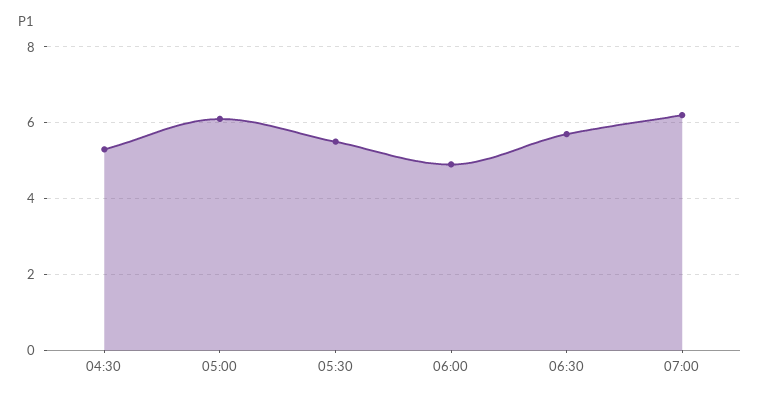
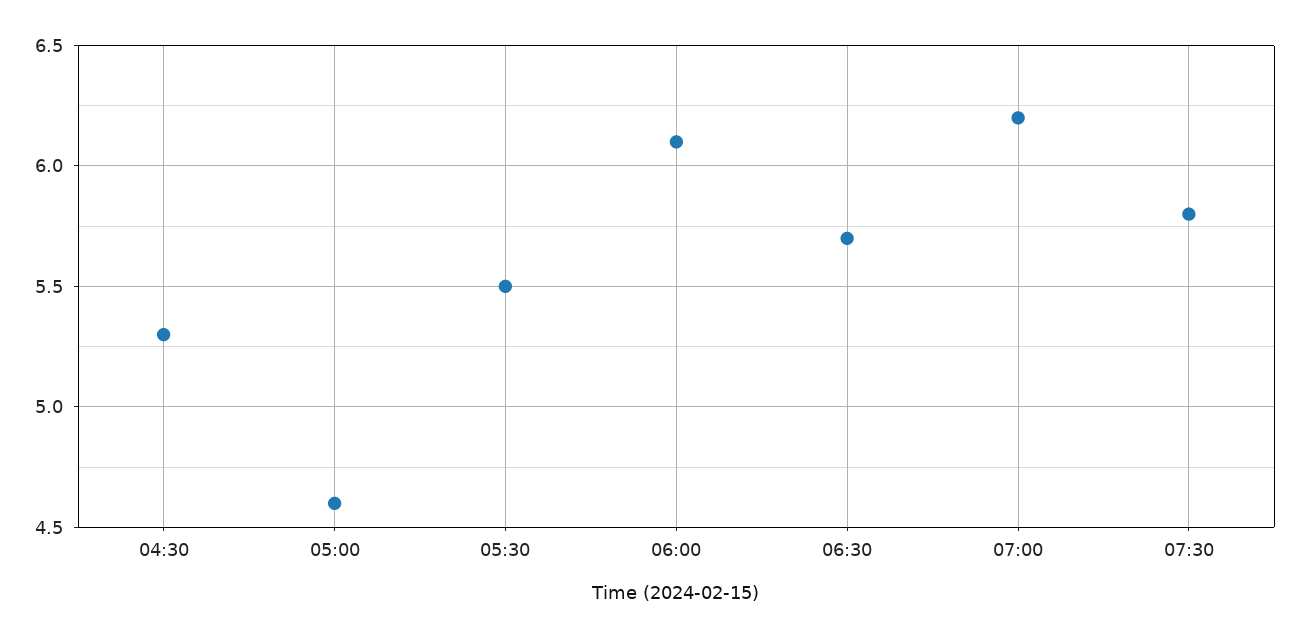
05:00: 6 -> 4.6
06:00: 5 -> 6.1
07:30: none -> 5.8

